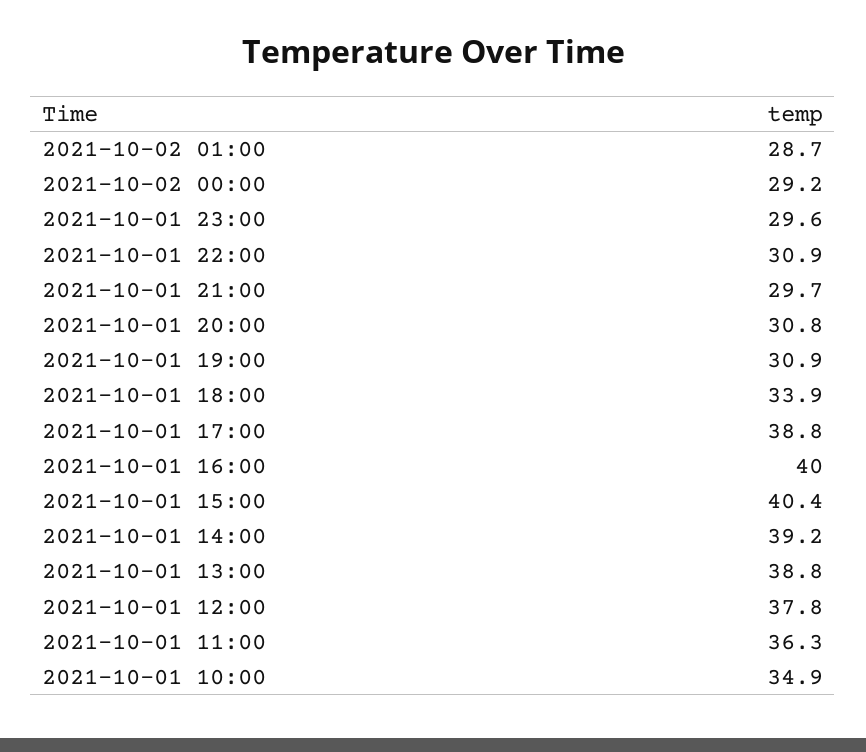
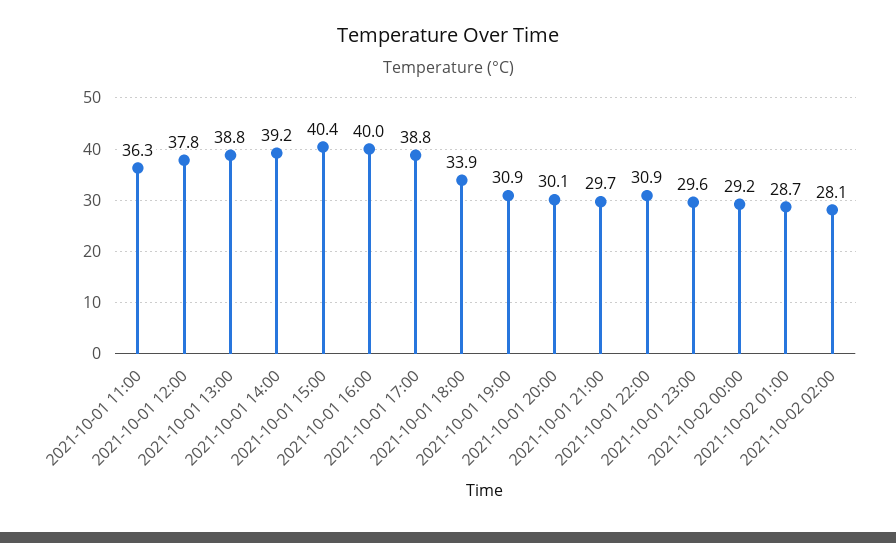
2021-10-01 20:00: 30.8 -> 30.1
2021-10-01 10:00: 34.9 -> none
2021-10-02 02:00: none -> 28.1

